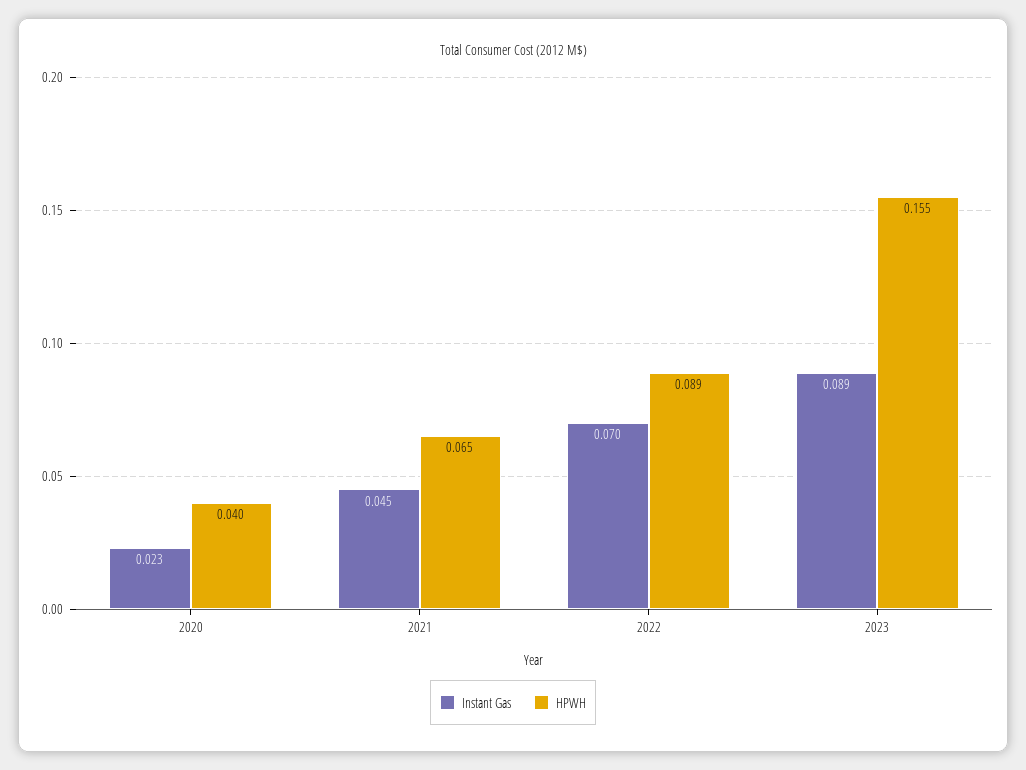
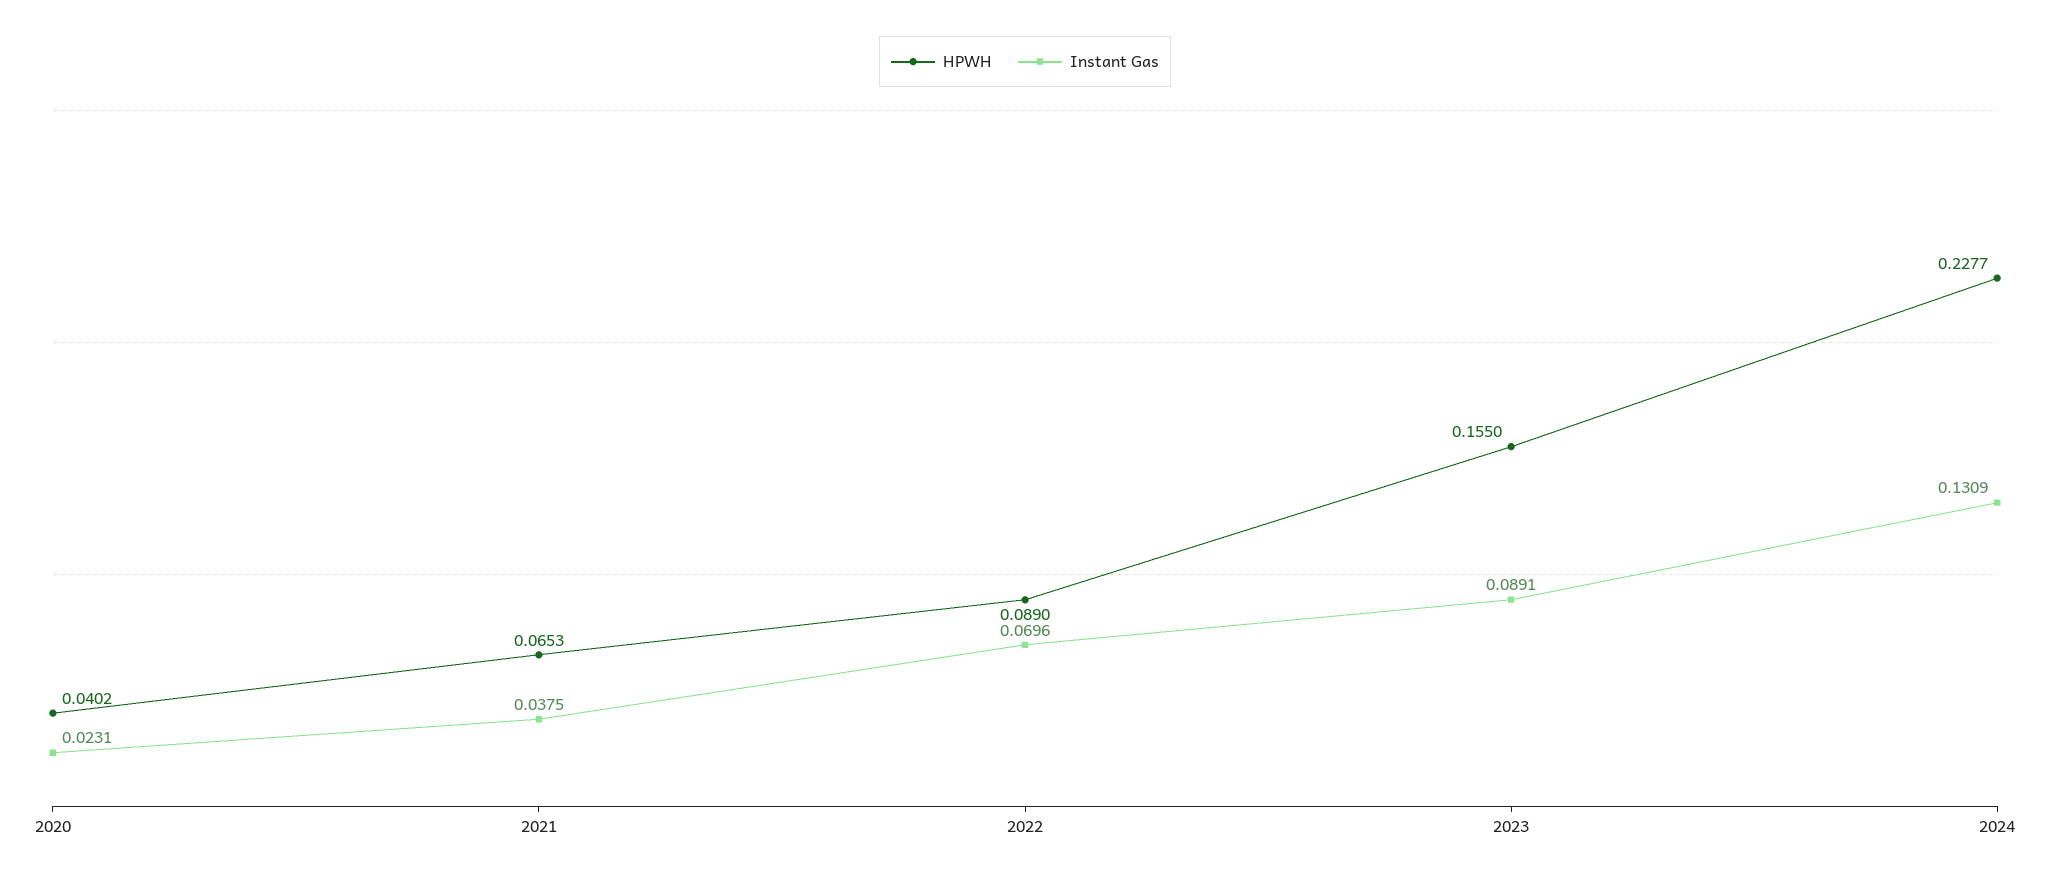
Instant Gas, 2021: 0.045 -> 0.0375
HPWH, 2024: none -> 0.2277
Instant Gas, 2024: none -> 0.1309

